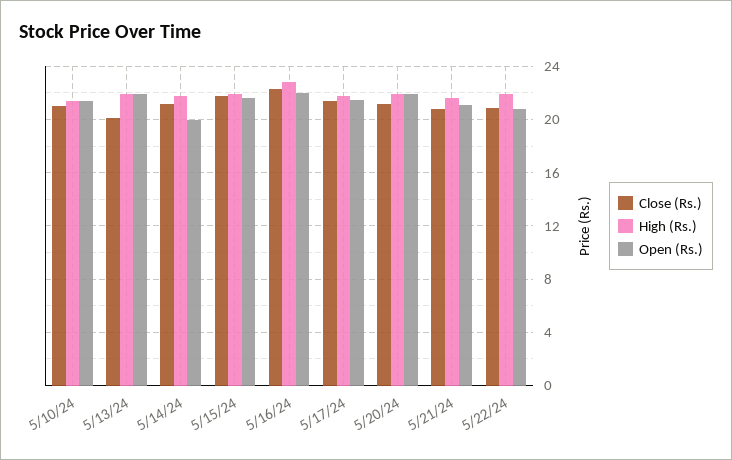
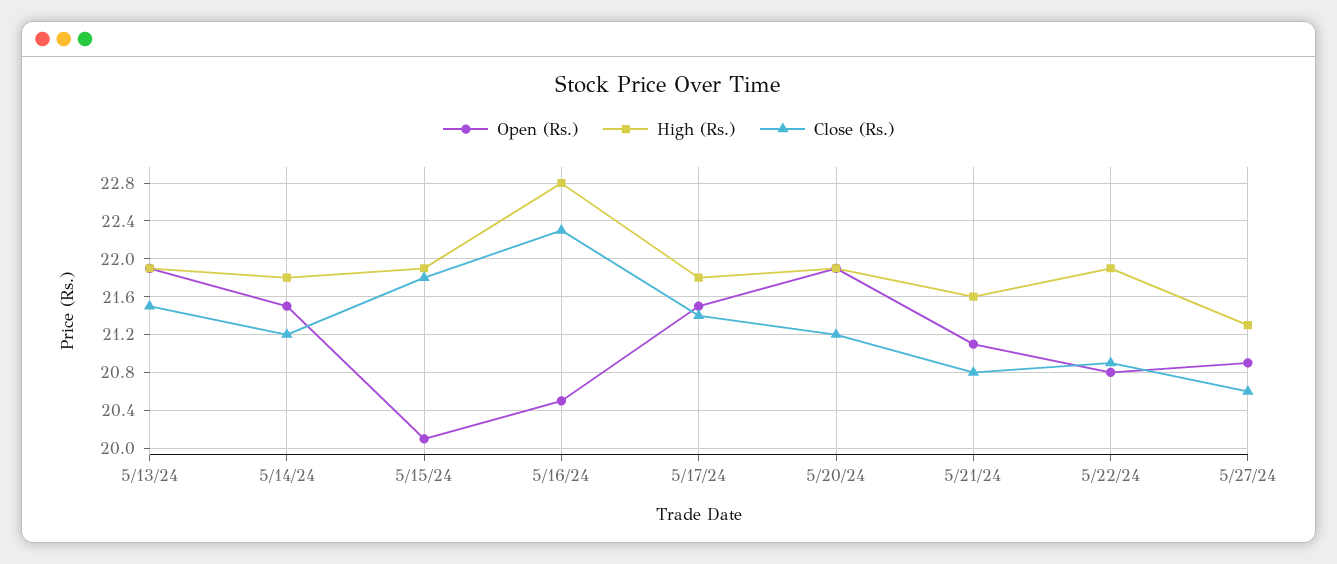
Close (Rs.), 5/10/24: 21 -> none
High (Rs.), 5/10/24: 21.5 -> none
Open (Rs.), 5/10/24: 21.5 -> none
Close (Rs.), 5/13/24: 20 -> 21.5
Open (Rs.), 5/14/24: 20 -> 21.5
Open (Rs.), 5/15/24: 21.5 -> 20.1
Open (Rs.), 5/16/24: 22 -> 20.5
Open (Rs.), 5/27/24: none -> 20.9
High (Rs.), 5/27/24: none -> 21.3
Close (Rs.), 5/27/24: none -> 20.6

